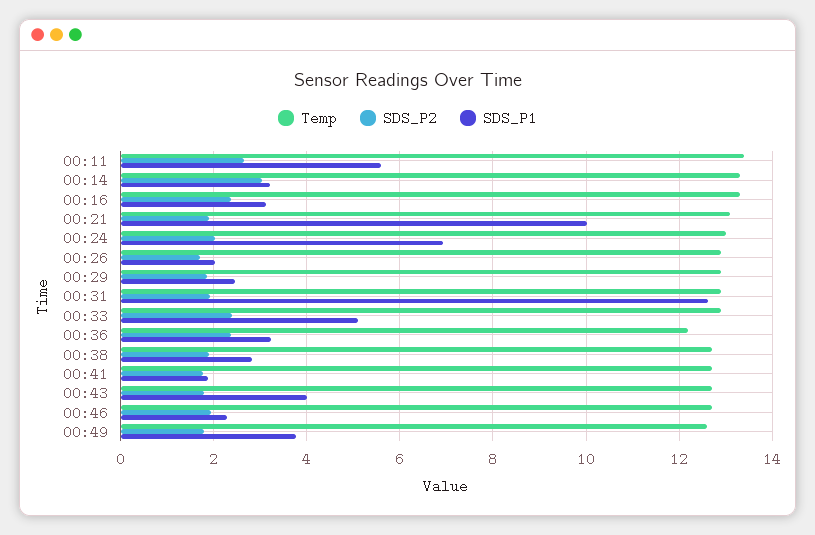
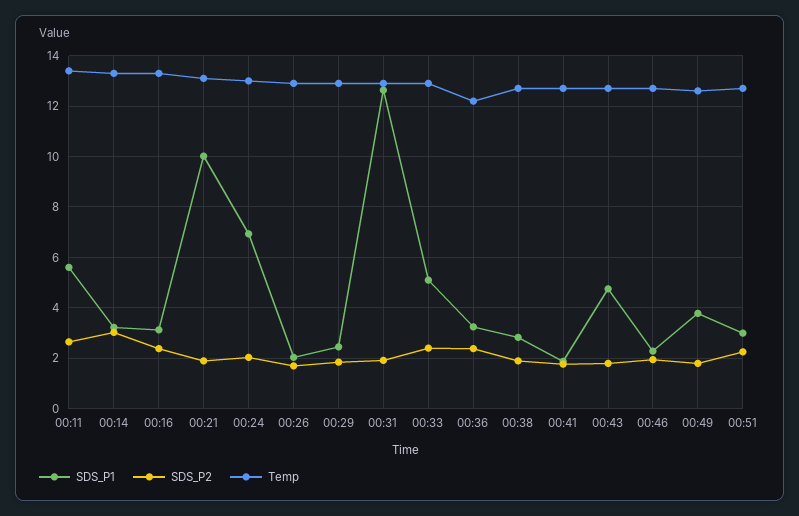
SDS_P1, 00:43: 4 -> 4.75
SDS_P1, 00:51: none -> 3
SDS_P2, 00:51: none -> 2.25
Temp, 00:51: none -> 12.75

